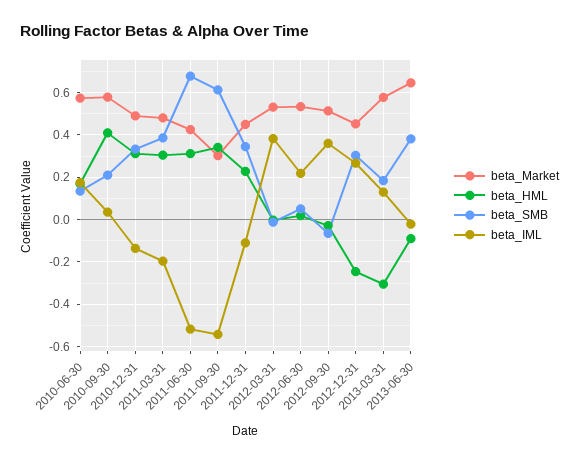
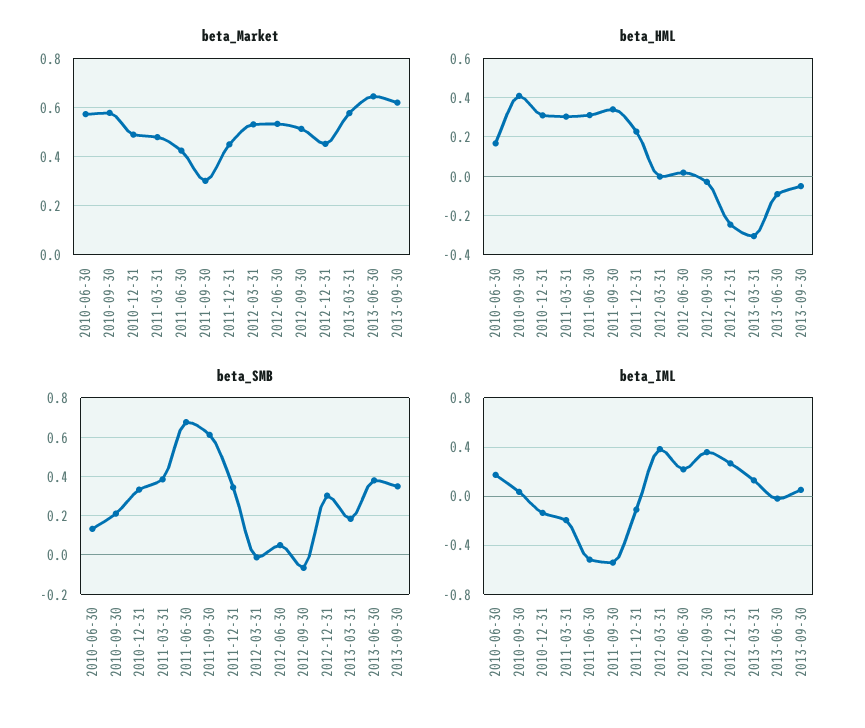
beta_Market, 2013-09-30: none -> 0.625
beta_HML, 2013-09-30: none -> -0.05
beta_SMB, 2013-09-30: none -> 0.35
beta_IML, 2013-09-30: none -> 0.05

